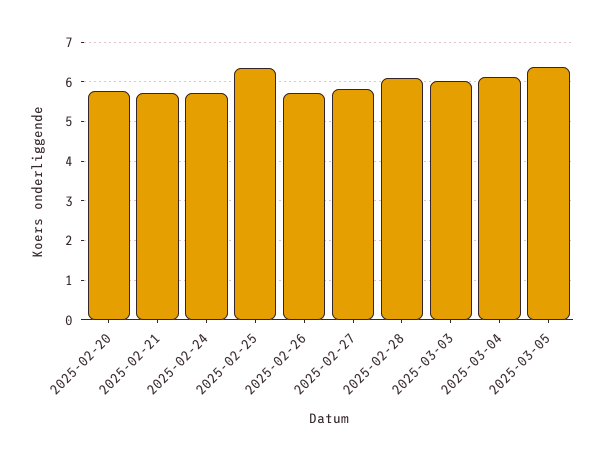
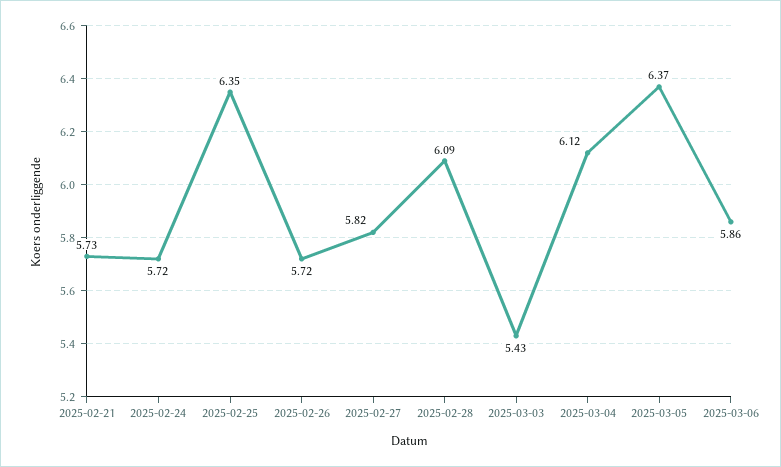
2025-02-20: 5.8 -> none
2025-03-03: 6 -> 5.43
2025-03-06: none -> 5.86

